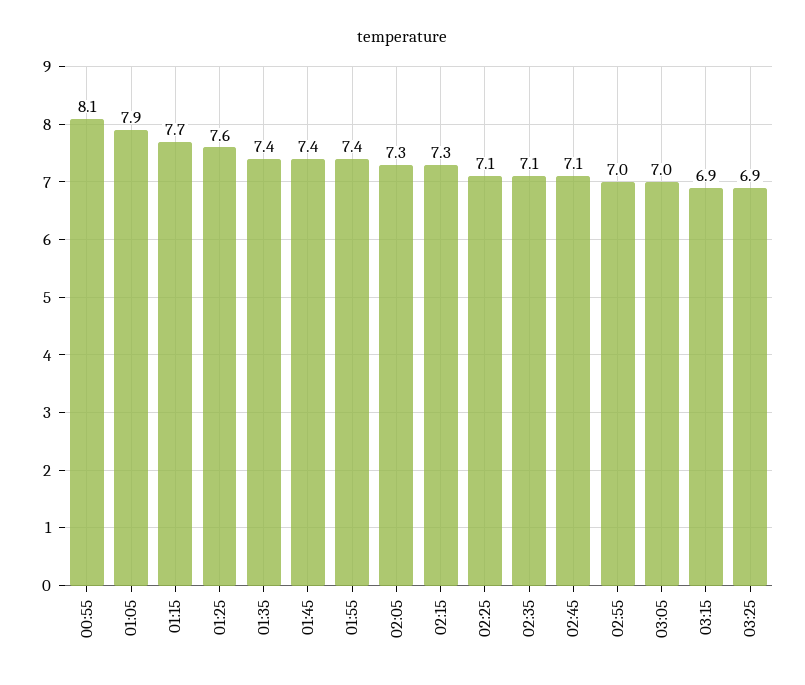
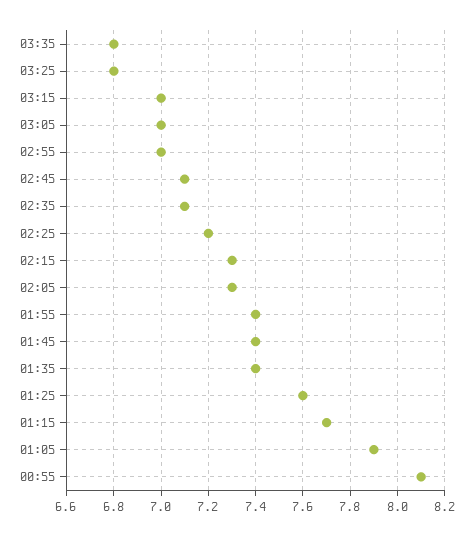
02:25: 7.1 -> 7.2
03:15: 6.9 -> 7
03:25: 6.9 -> 6.8
03:35: none -> 6.8

